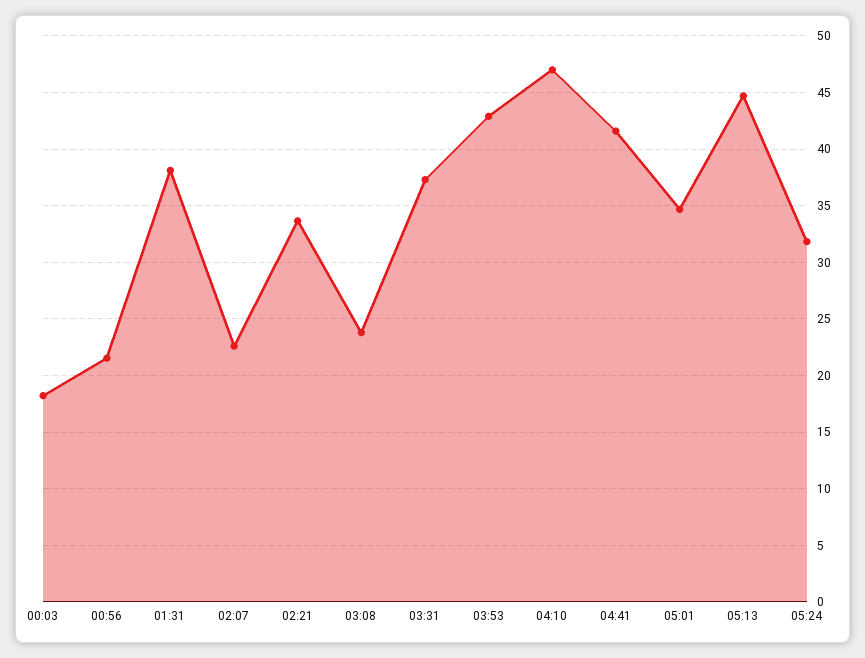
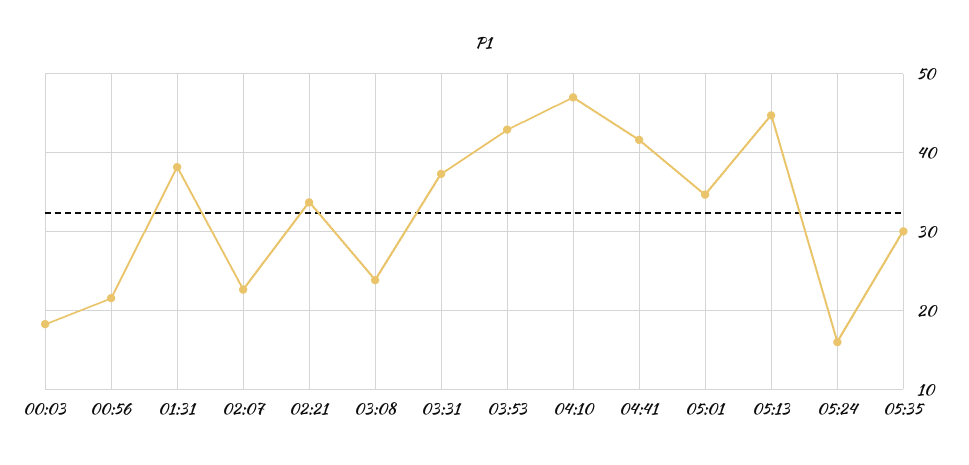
05:24: 32 -> 16
05:35: none -> 30

